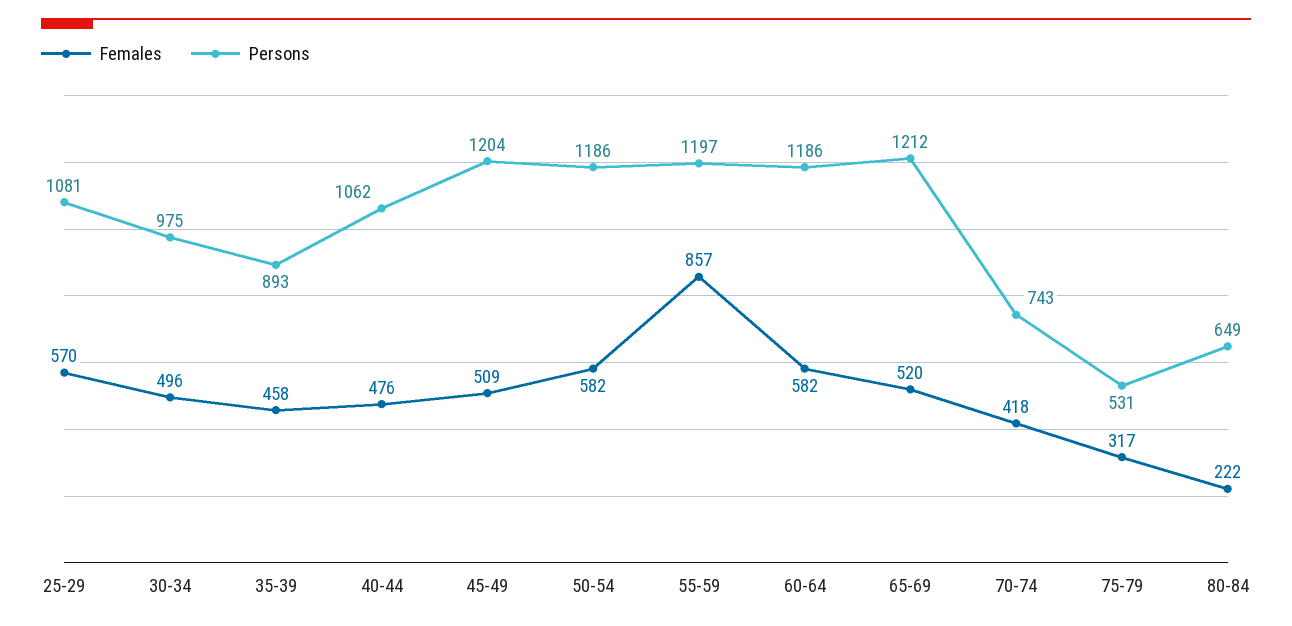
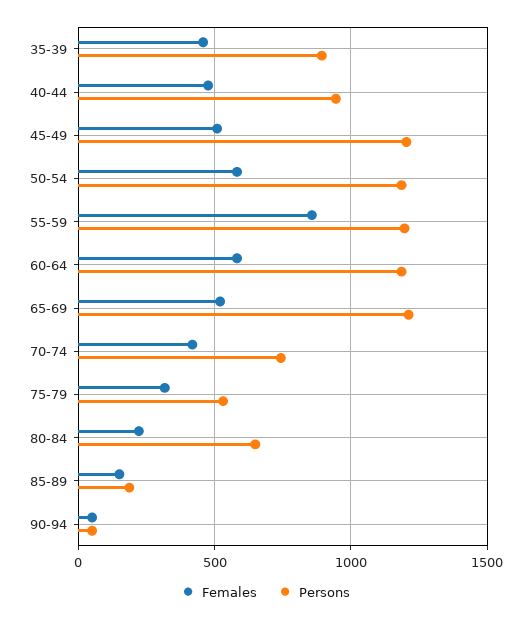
Females, 25-29: 570 -> none
Persons, 25-29: 1081 -> none
Females, 30-34: 496 -> none
Persons, 30-34: 975 -> none
Persons, 40-44: 1062 -> 950
Females, 85-89: none -> 150
Persons, 85-89: none -> 200
Females, 90-94: none -> 50
Persons, 90-94: none -> 50

